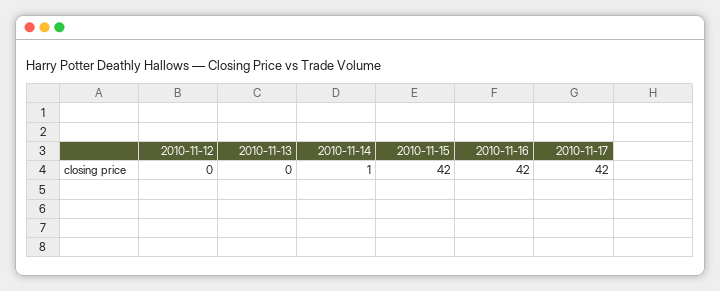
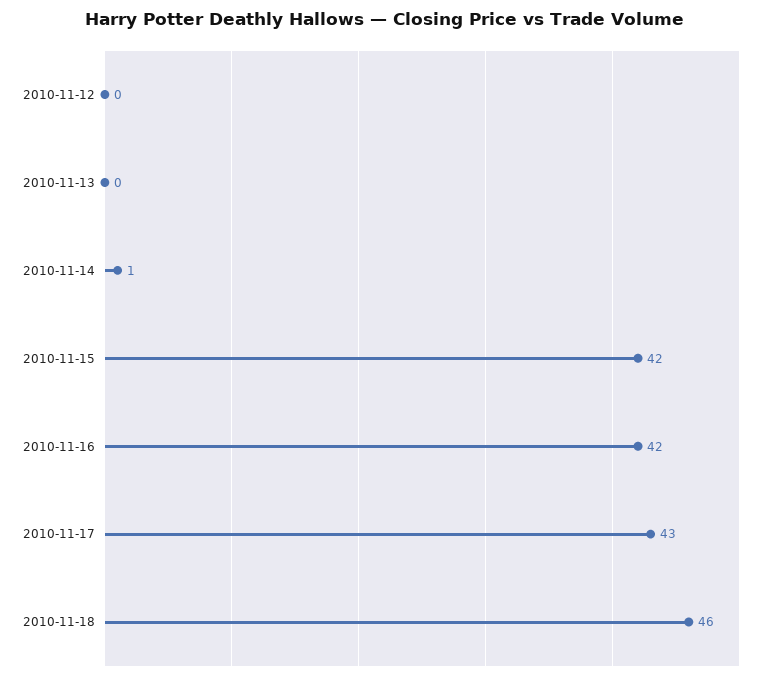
2010-11-17: 42 -> 43
2010-11-18: none -> 46

